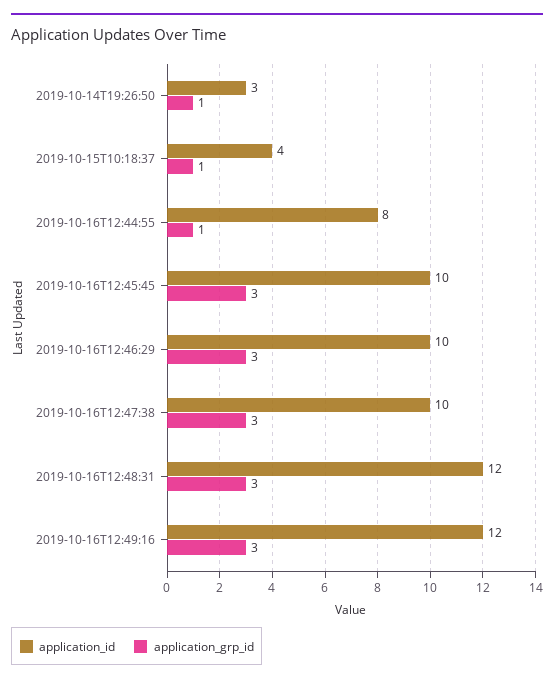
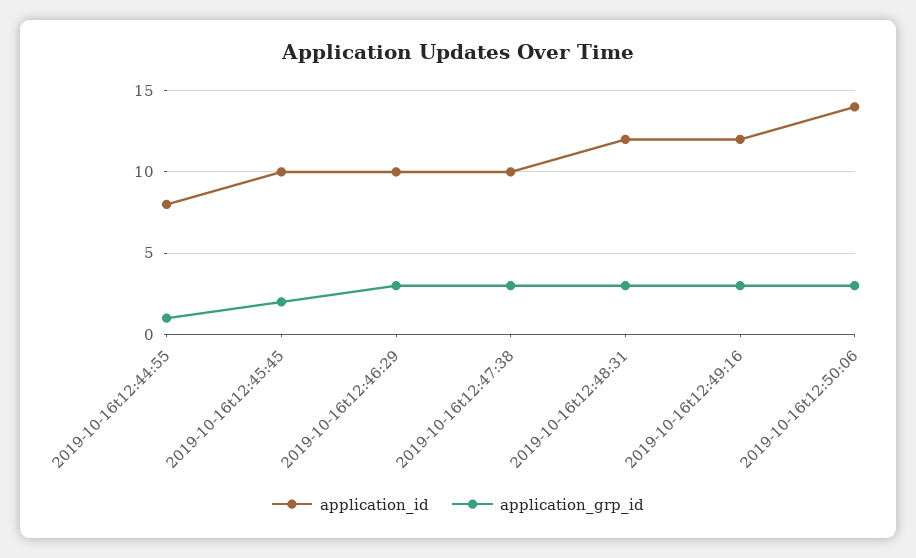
application_id, 2019-10-14T19:26:50: 3 -> none
application_grp_id, 2019-10-14T19:26:50: 1 -> none
application_id, 2019-10-15T10:18:37: 4 -> none
application_grp_id, 2019-10-15T10:18:37: 1 -> none
application_grp_id, 2019-10-16T12:45:45: 3 -> 2
application_id, 2019-10-16t12:50:06: none -> 14
application_grp_id, 2019-10-16t12:50:06: none -> 3

